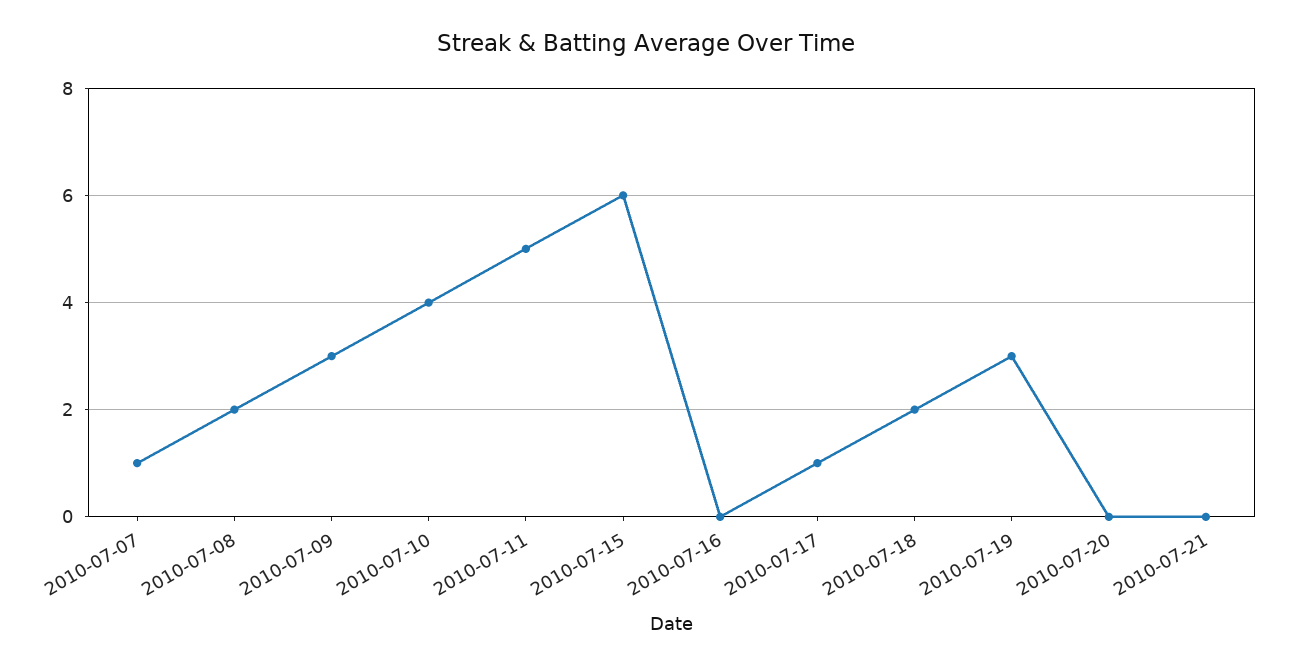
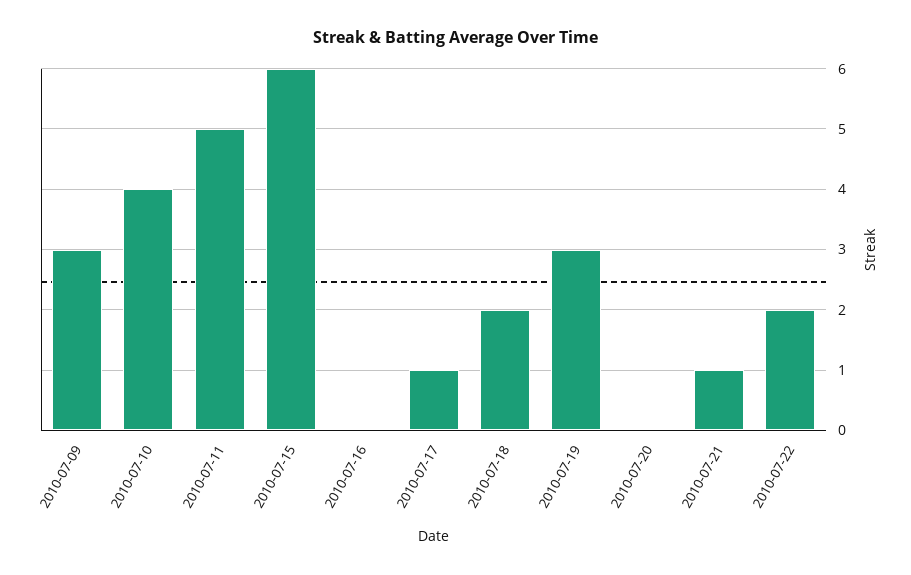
2010-07-07: 1 -> none
2010-07-08: 2 -> none
2010-07-21: 0 -> 1
2010-07-22: none -> 2

